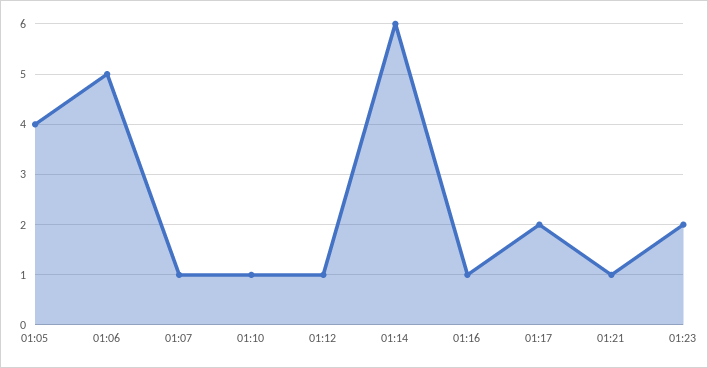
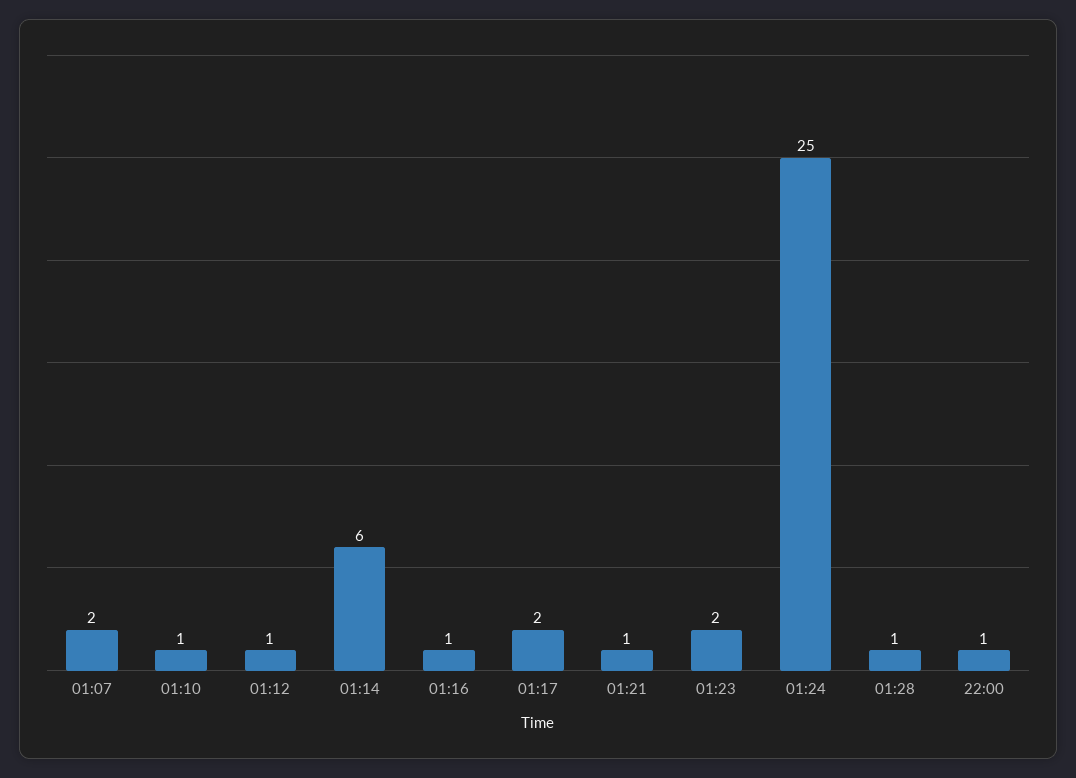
01:05: 4 -> none
01:06: 5 -> none
01:07: 1 -> 2
01:24: none -> 25
01:28: none -> 1
22:00: none -> 1

